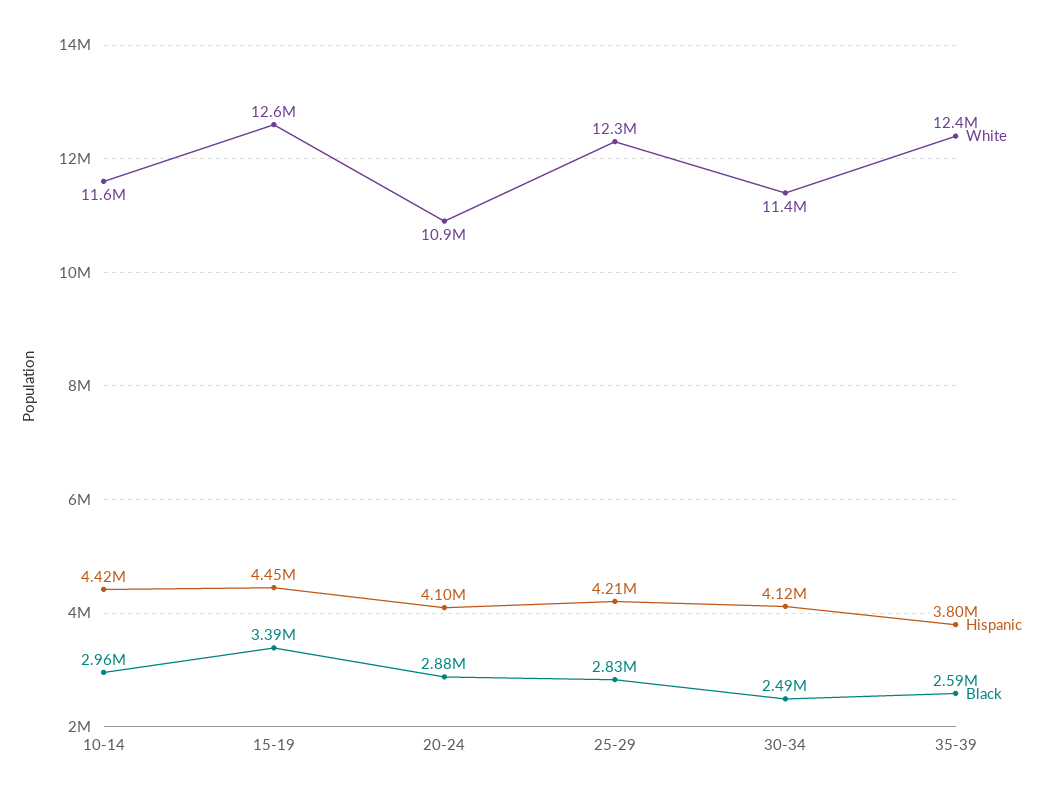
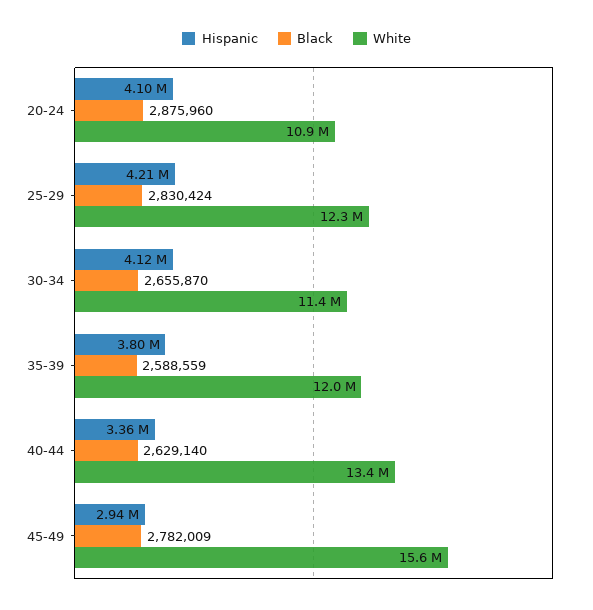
White, 10-14: 11600000 -> none
Hispanic, 10-14: 4420000 -> none
Black, 10-14: 2960000 -> none
White, 15-19: 12600000 -> none
Hispanic, 15-19: 4450000 -> none
Black, 15-19: 3390000 -> none
Black, 30-34: 2490000 -> 2655870
White, 35-39: 12400000 -> 12000000
Hispanic, 40-44: none -> 3360000
Black, 40-44: none -> 2629140
White, 40-44: none -> 13400000
Hispanic, 45-49: none -> 2940000
Black, 45-49: none -> 2782009
White, 45-49: none -> 15600000

